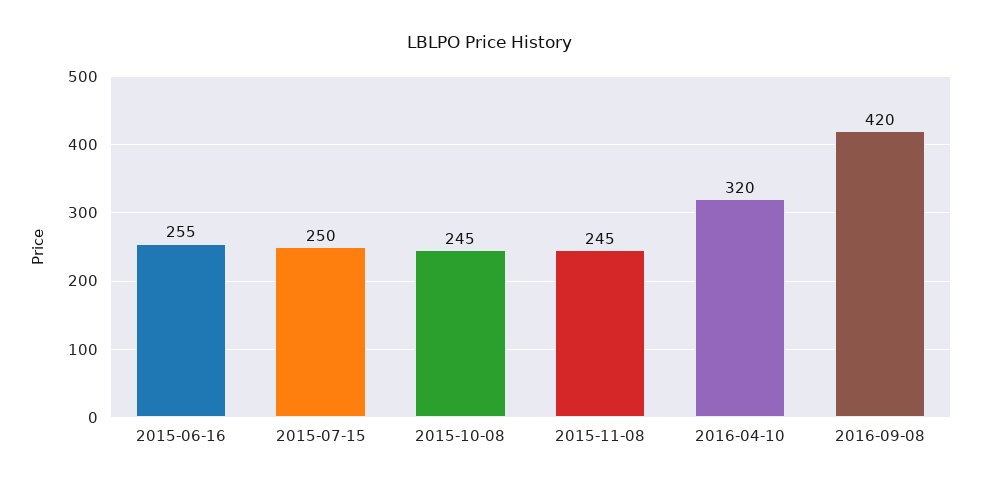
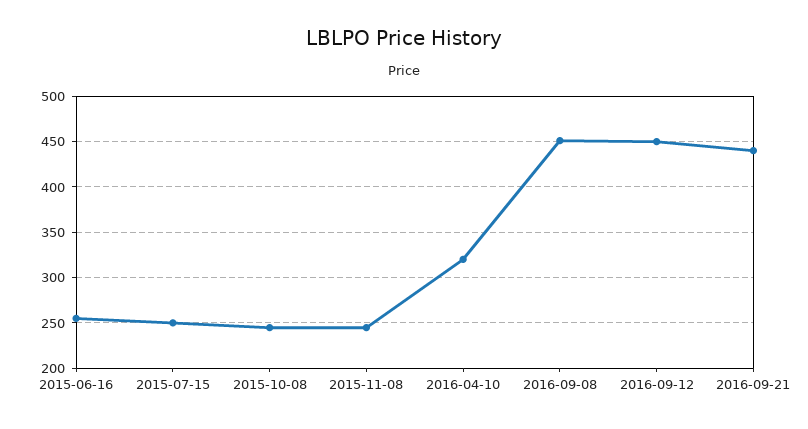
2016-09-08: 420 -> 450
2016-09-12: none -> 450
2016-09-21: none -> 440

